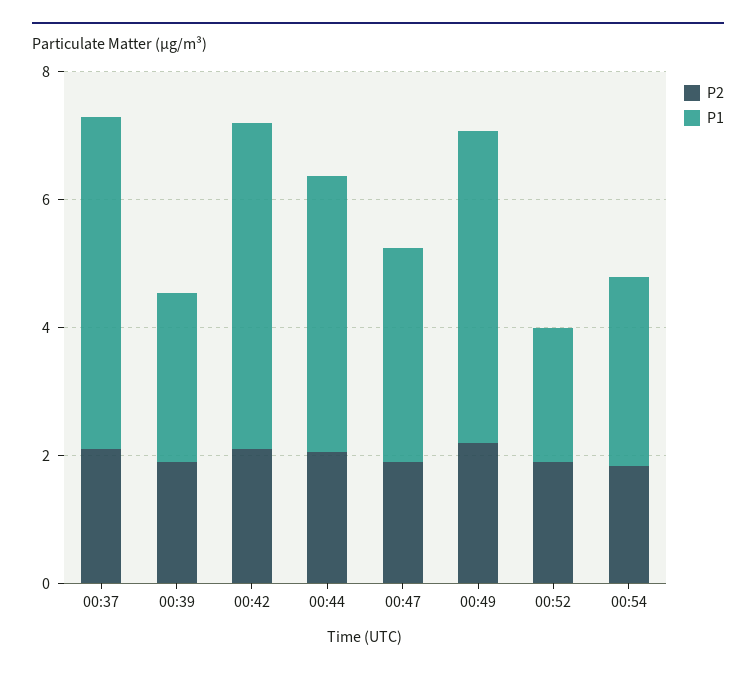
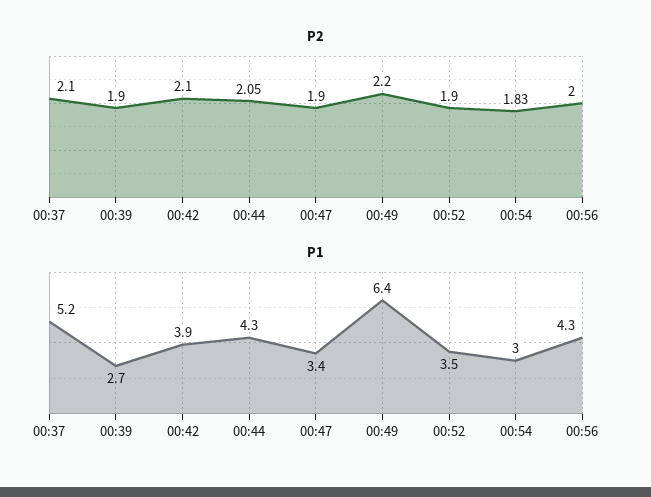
P1, 00:42: 5 -> 3.9
P1, 00:49: 5 -> 6.4
P1, 00:52: 2 -> 3.5
P2, 00:56: none -> 2
P1, 00:56: none -> 4.3

